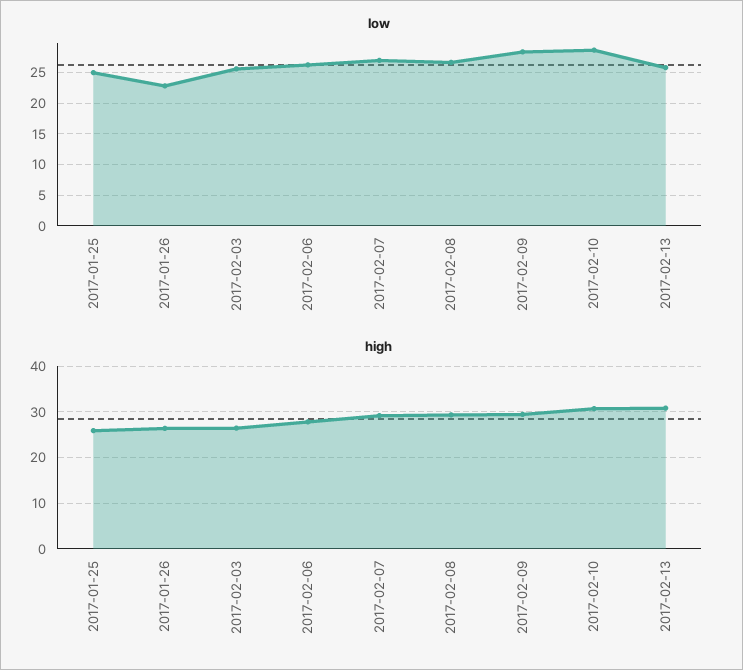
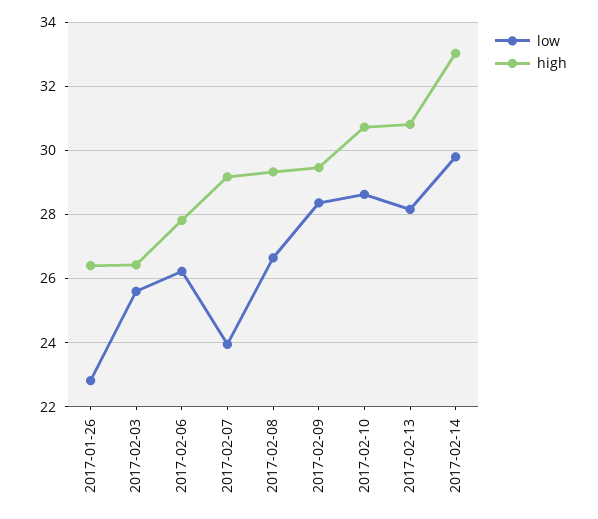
low, 2017-01-25: 25 -> none
low, 2017-02-07: 27 -> 24
low, 2017-02-13: 26 -> 28.2
high, 2017-01-25: 26 -> none
low, 2017-02-14: none -> 29.8
high, 2017-02-14: none -> 33

